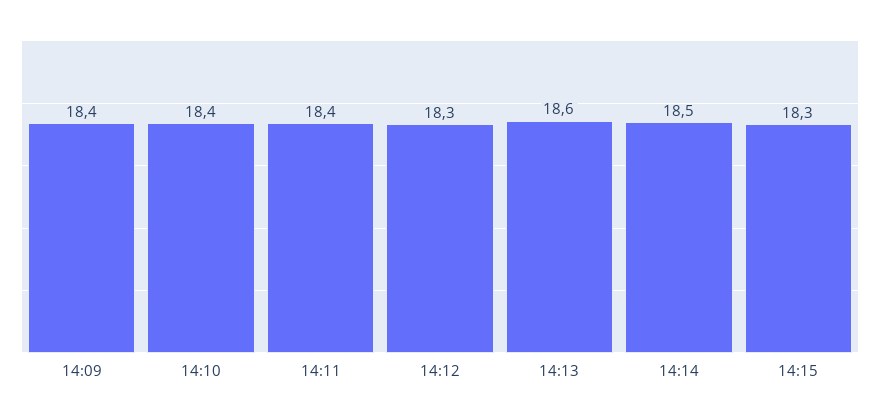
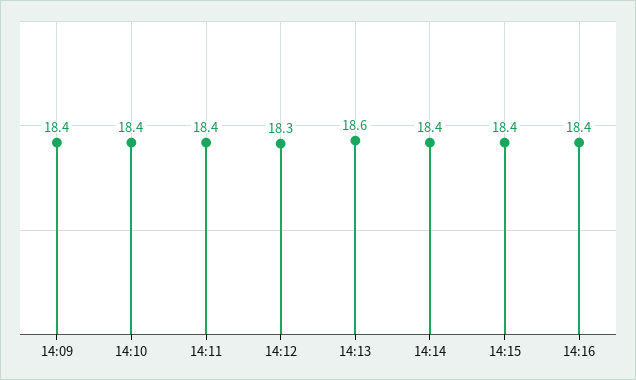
14:14: 18.5 -> 18.4
14:15: 18.3 -> 18.4
14:16: none -> 18.4

